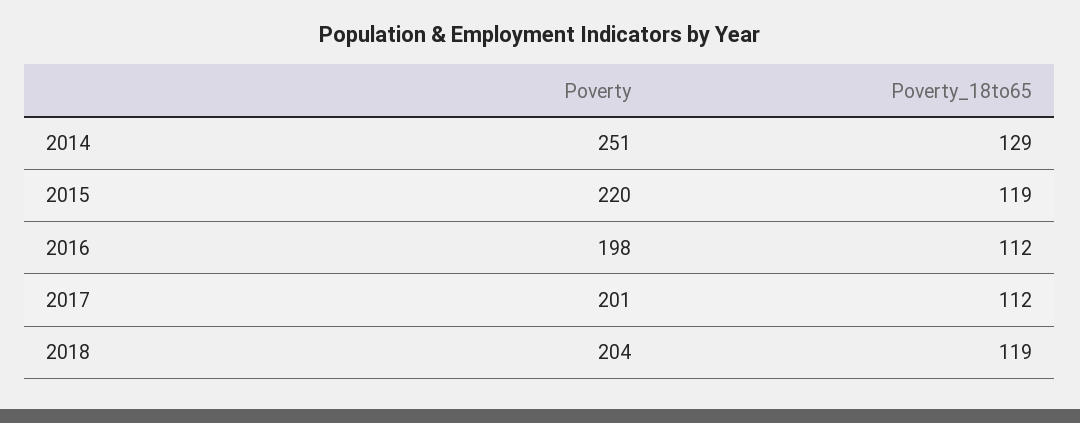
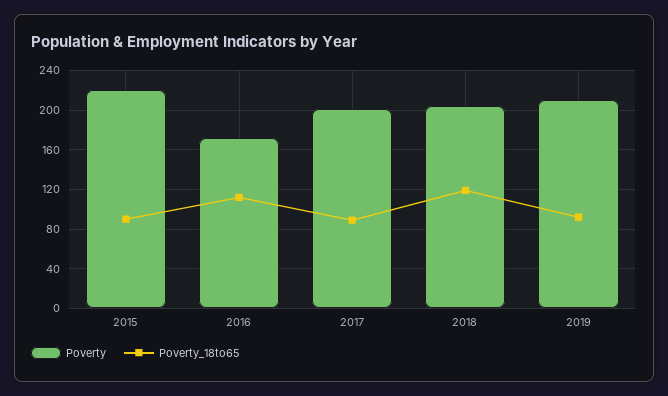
Poverty, 2014: 251 -> none
Poverty_18to65, 2014: 129 -> none
Poverty_18to65, 2015: 119 -> 90
Poverty, 2016: 198 -> 170
Poverty_18to65, 2017: 112 -> 90
Poverty, 2019: none -> 210
Poverty_18to65, 2019: none -> 90

